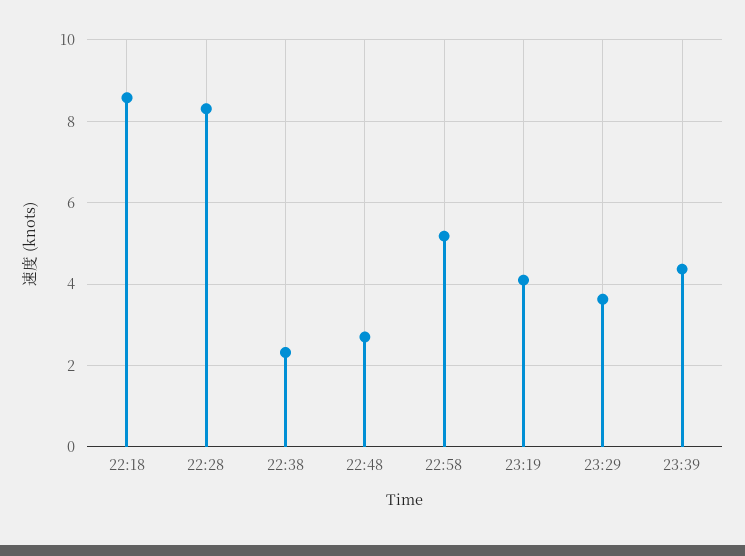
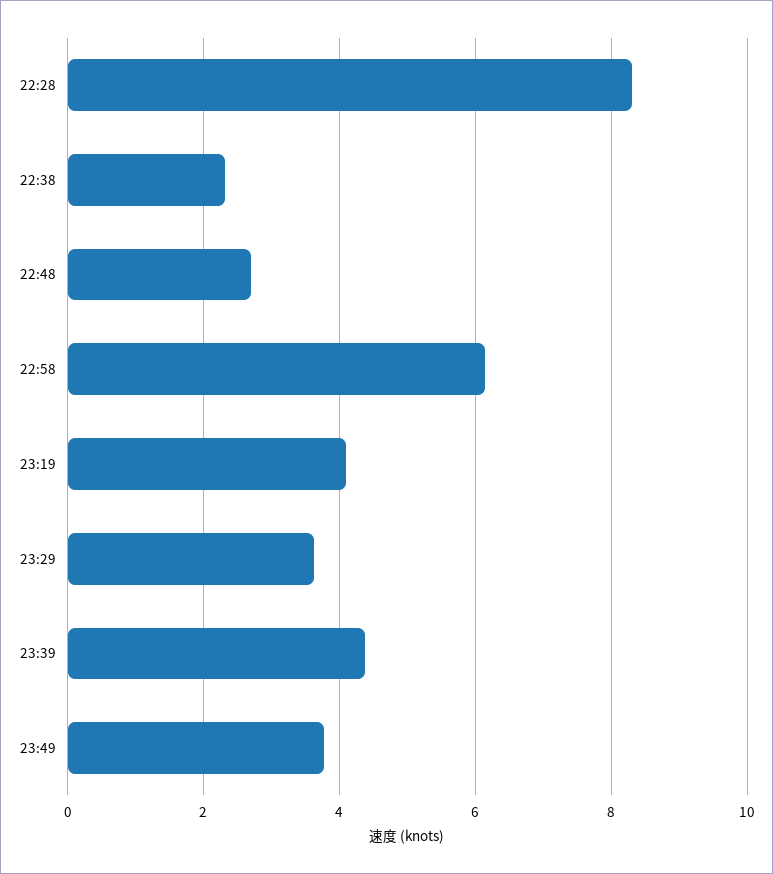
22:18: 8.6 -> none
22:58: 5.2 -> 6.2
23:49: none -> 3.8

